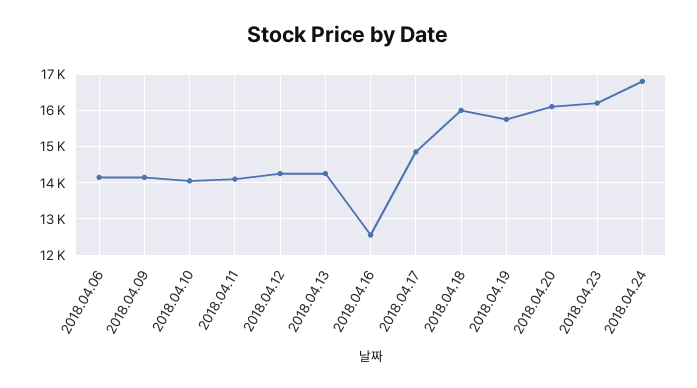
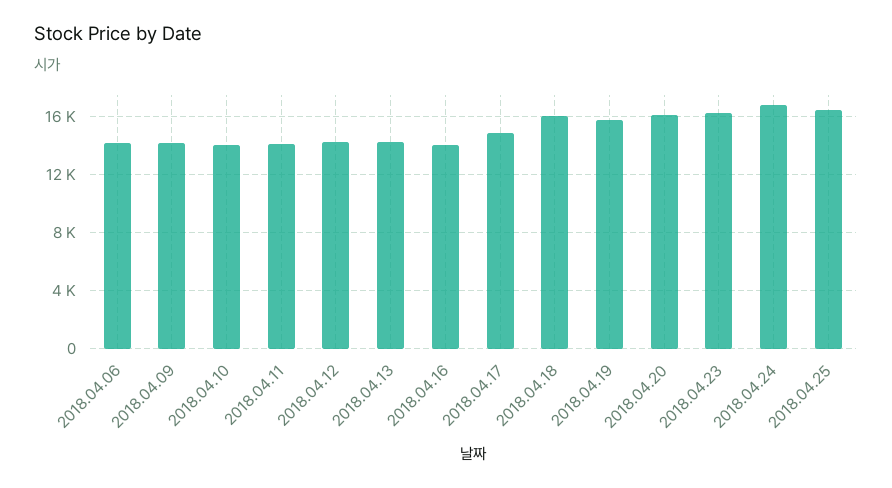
2018.04.16: 12600 -> 14000
2018.04.25: none -> 16500

